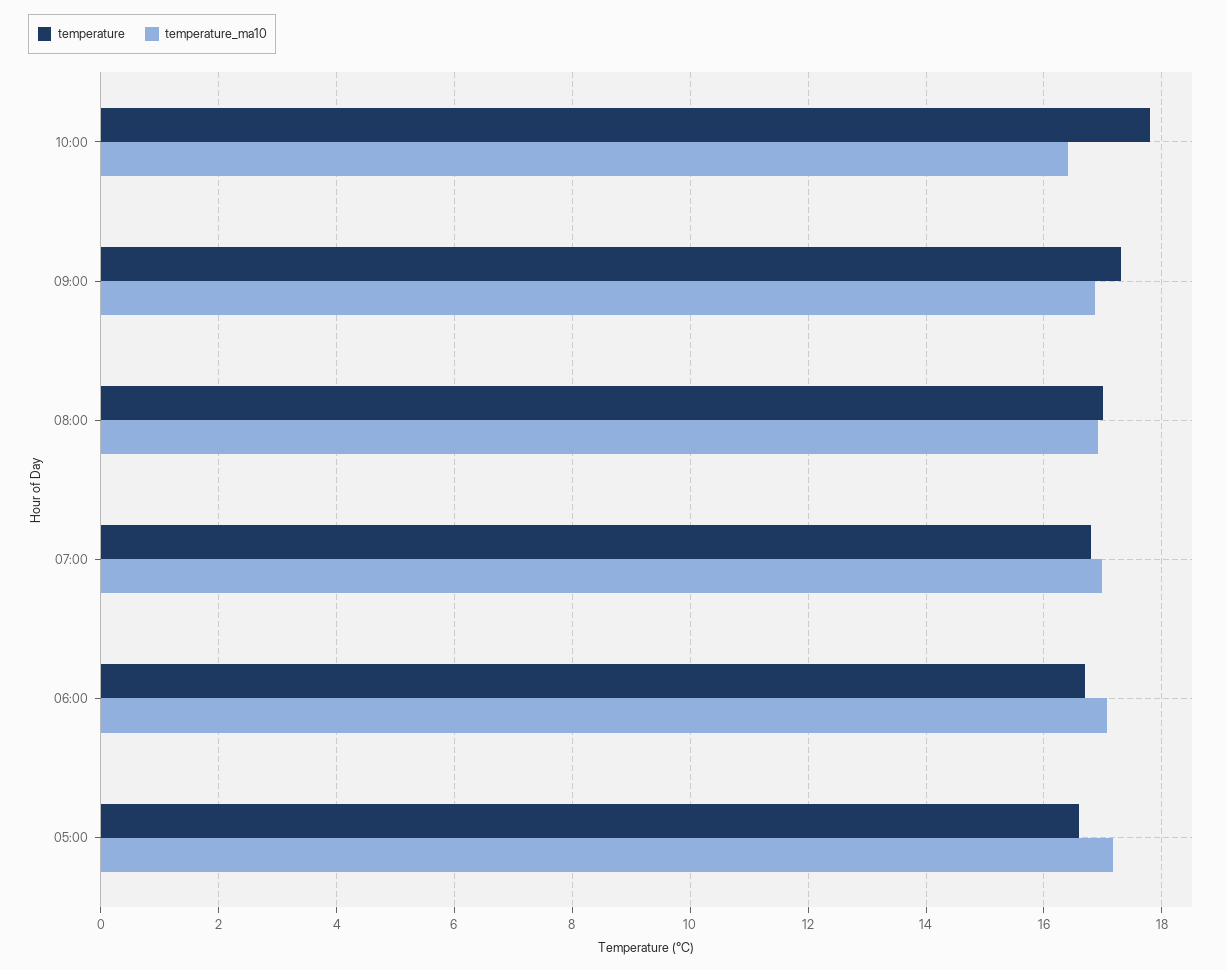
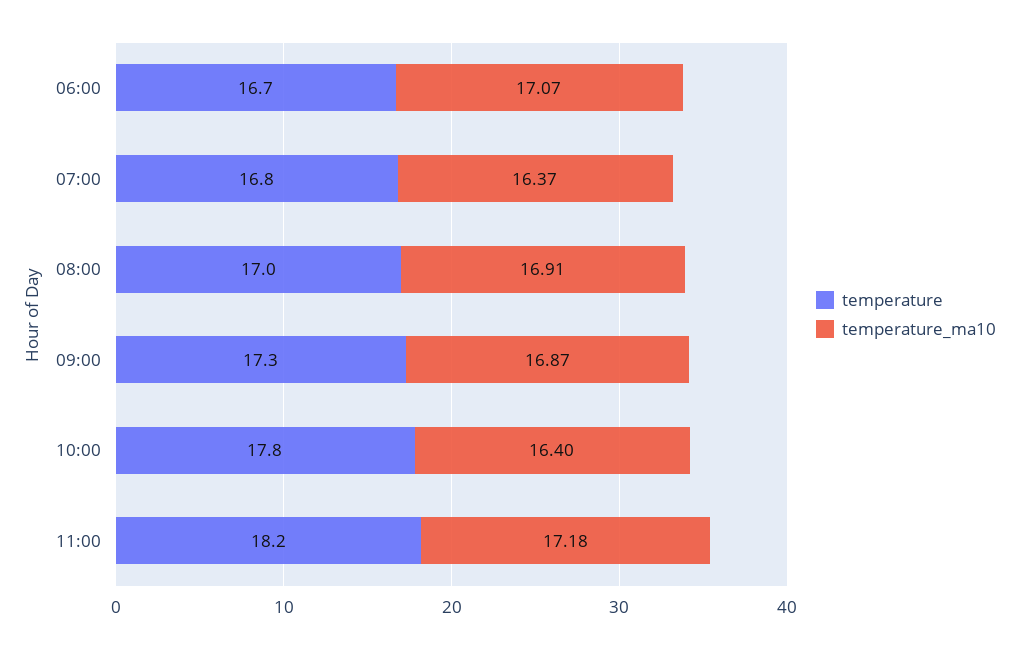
temperature_ma10, 07:00: 17 -> 16.37
temperature, 05:00: 16.6 -> none
temperature_ma10, 05:00: 17.2 -> none
temperature, 11:00: none -> 18.2
temperature_ma10, 11:00: none -> 17.18

